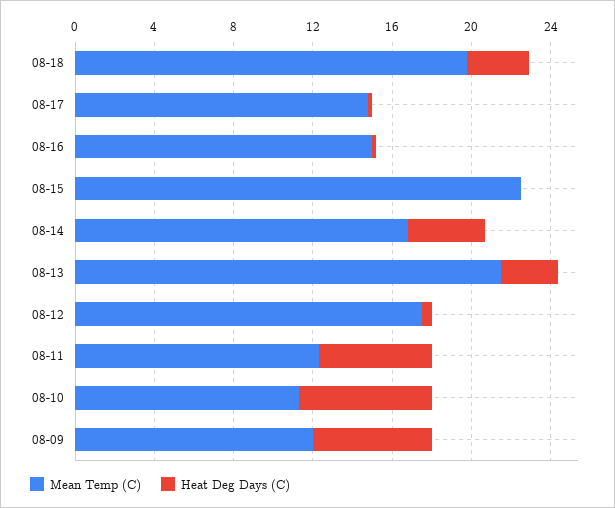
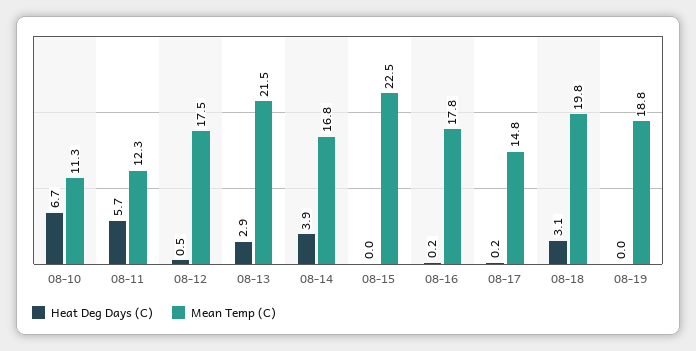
Mean Temp (C), 08-16: 15 -> 17.8
Mean Temp (C), 08-09: 12 -> none
Heat Deg Days (C), 08-09: 6 -> none
Heat Deg Days (C), 08-19: none -> 0
Mean Temp (C), 08-19: none -> 18.8

